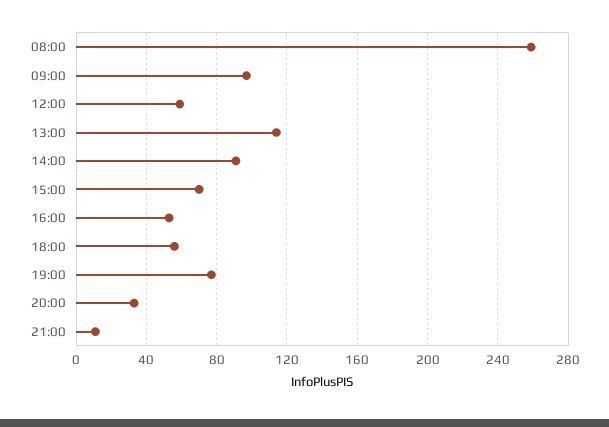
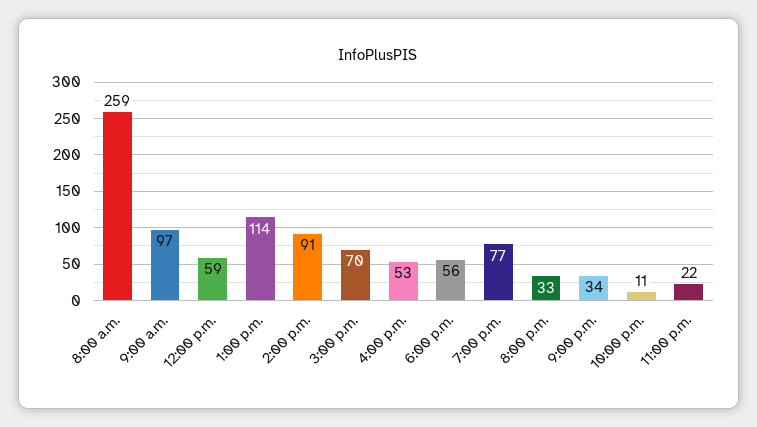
21:00: 10 -> 34
10:00 p.m.: none -> 11
11:00 p.m.: none -> 22

